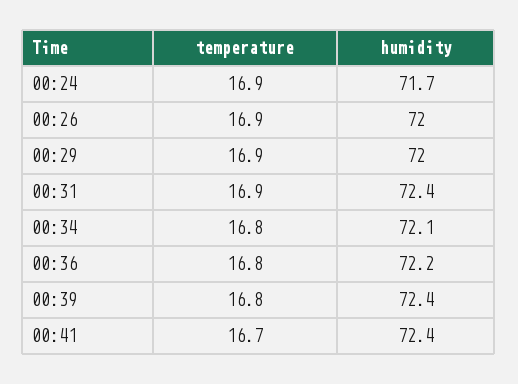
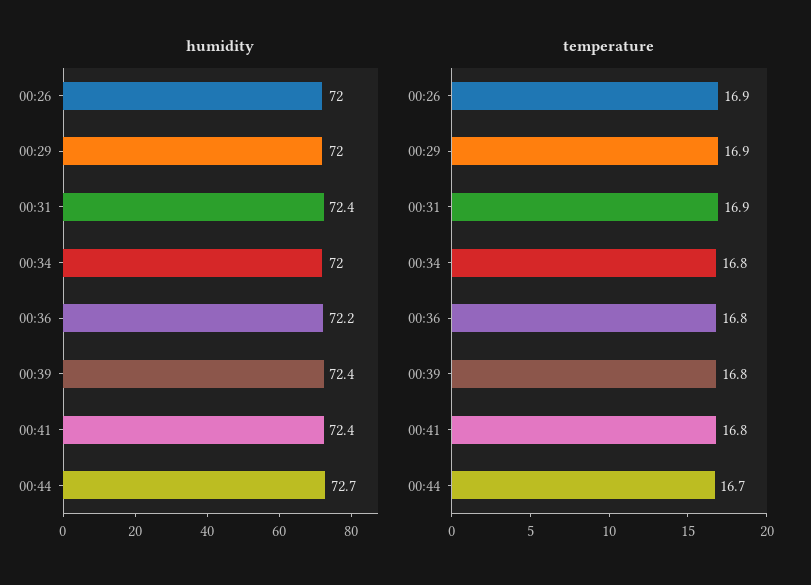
temperature, 00:24: 16.9 -> none
humidity, 00:24: 71.7 -> none
humidity, 00:34: 72.1 -> 72
temperature, 00:41: 16.7 -> 16.8
humidity, 00:44: none -> 72.7
temperature, 00:44: none -> 16.7

